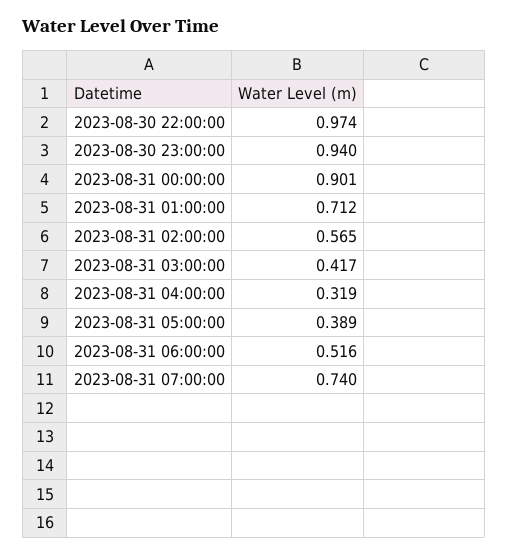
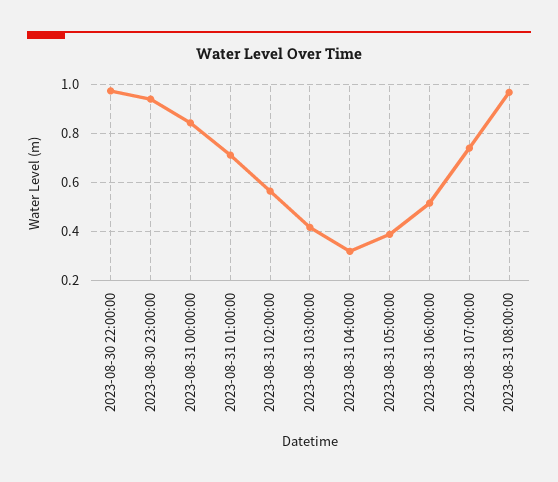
2023-08-31 00:00:00: 0.901 -> 0.85
2023-08-31 08:00:00: none -> 0.975

